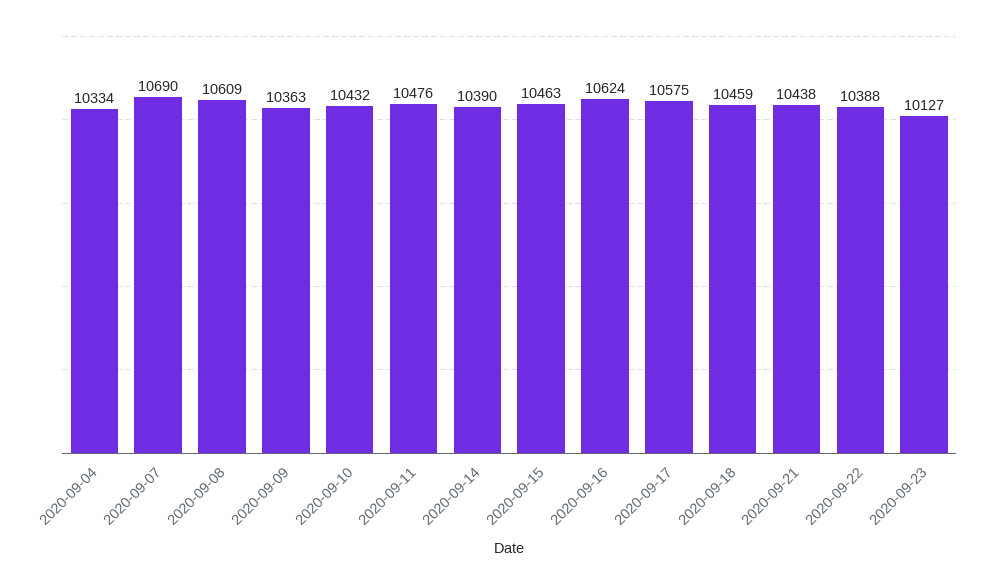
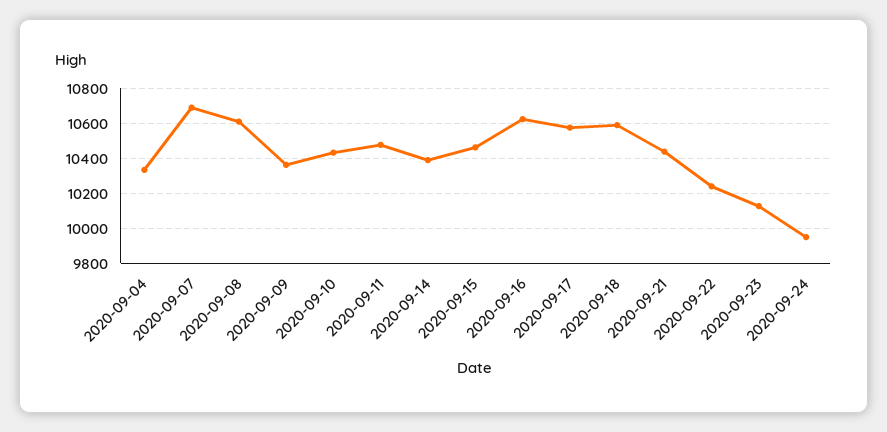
2020-09-18: 10459 -> 10600
2020-09-22: 10388 -> 10250
2020-09-24: none -> 9950

